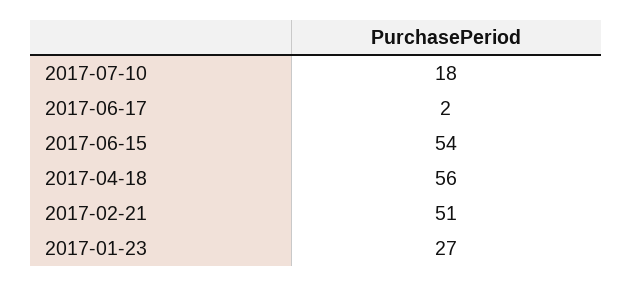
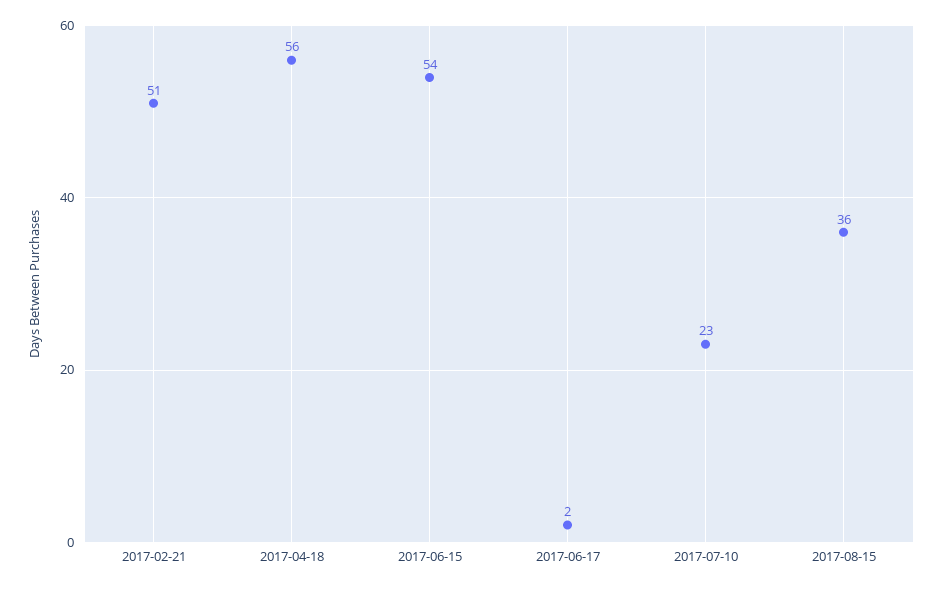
2017-07-10: 18 -> 23
2017-01-23: 27 -> none
2017-08-15: none -> 36

